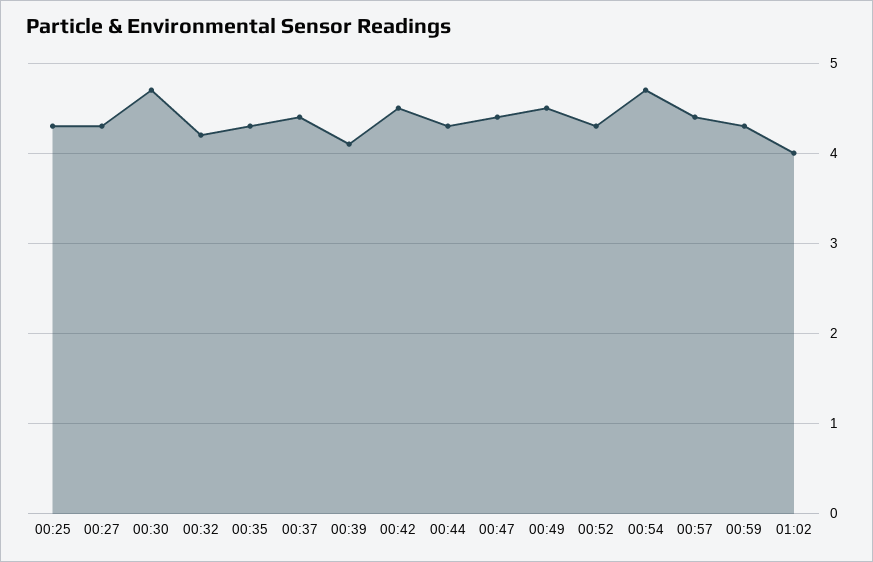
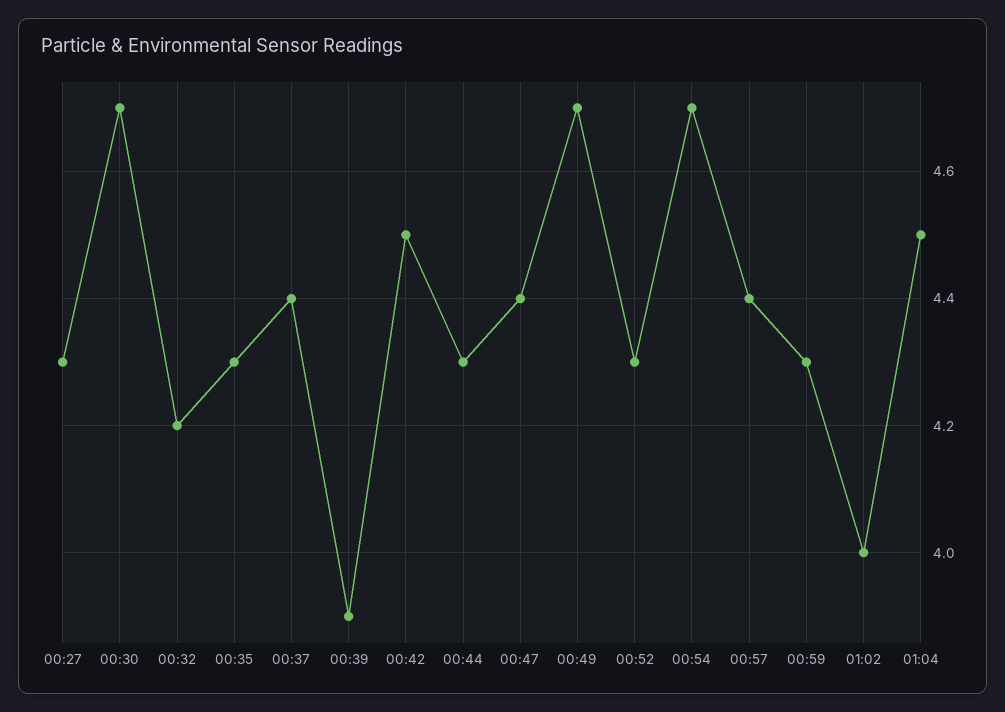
00:25: 4.3 -> none
00:39: 4.1 -> 3.9
00:49: 4.5 -> 4.7
01:04: none -> 4.5

